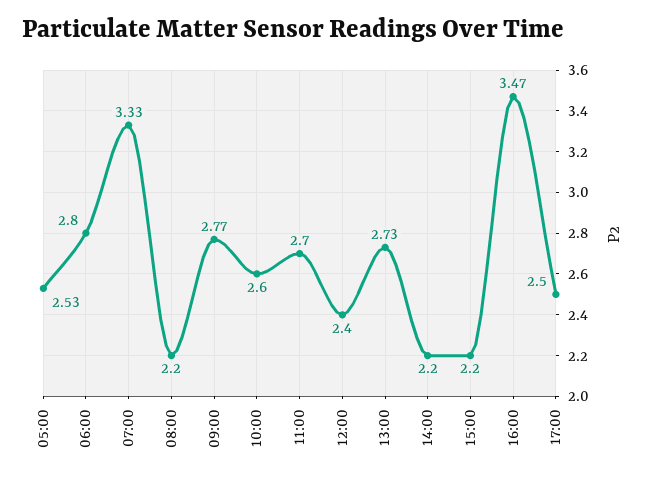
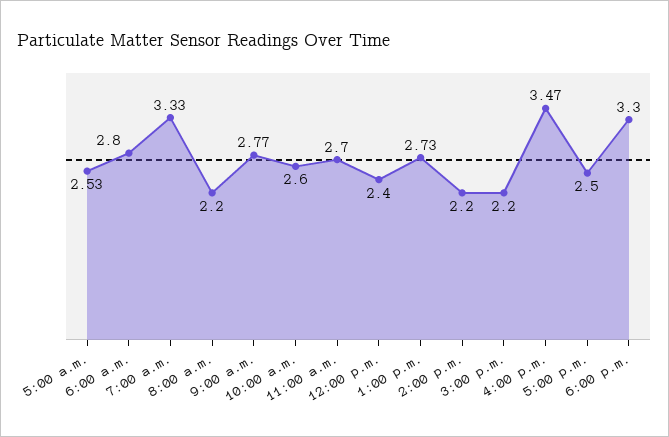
6:00 p.m.: none -> 3.3

